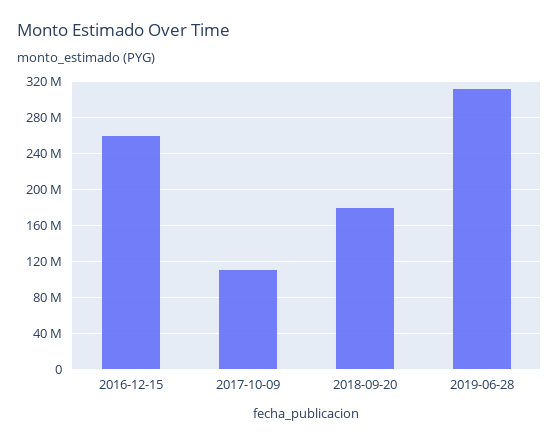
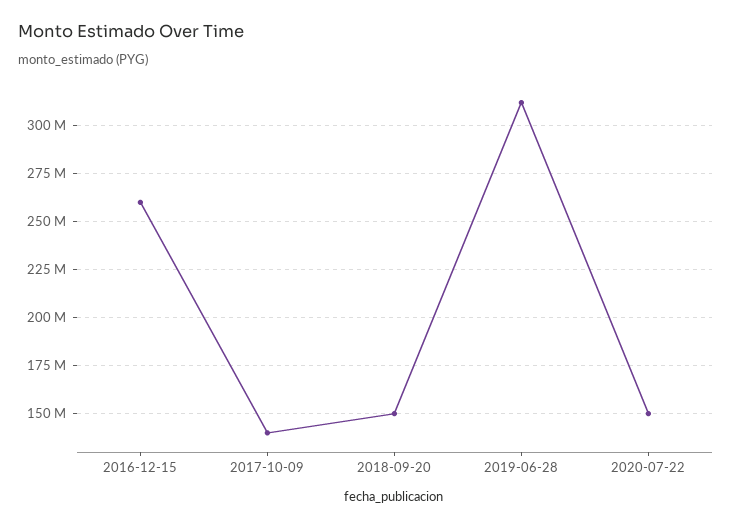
2017-10-09: 110000000 -> 140000000
2018-09-20: 180000000 -> 150000000
2020-07-22: none -> 150000000

